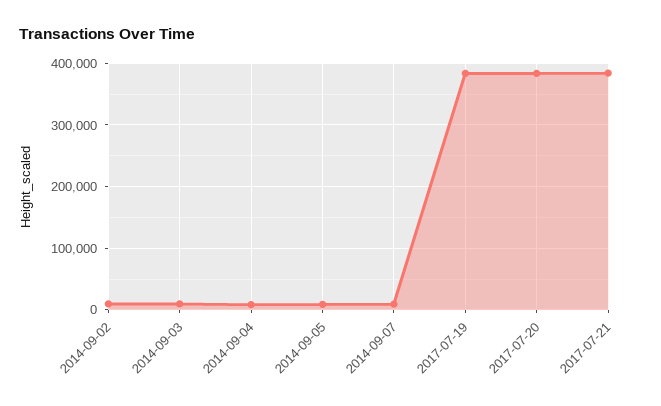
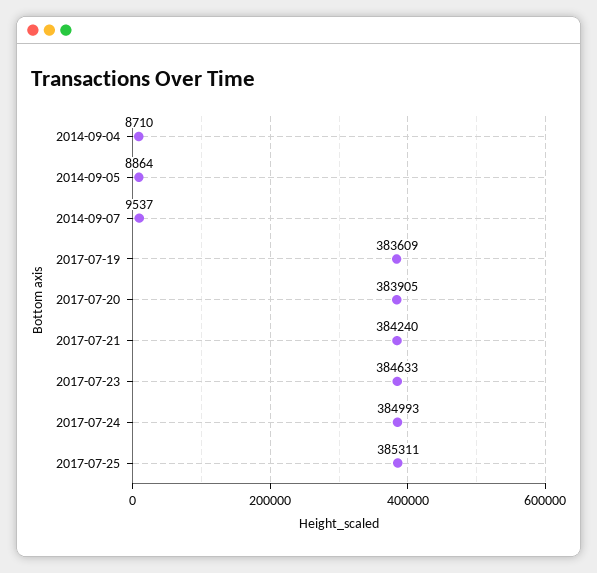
2014-09-02: 10000 -> none
2014-09-03: 10000 -> none
2017-07-23: none -> 384633
2017-07-24: none -> 384993
2017-07-25: none -> 385311

